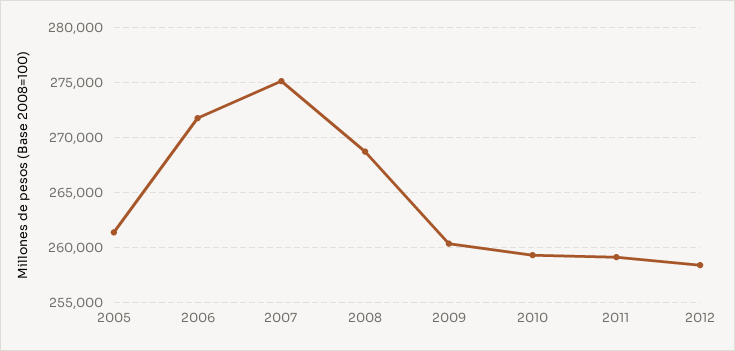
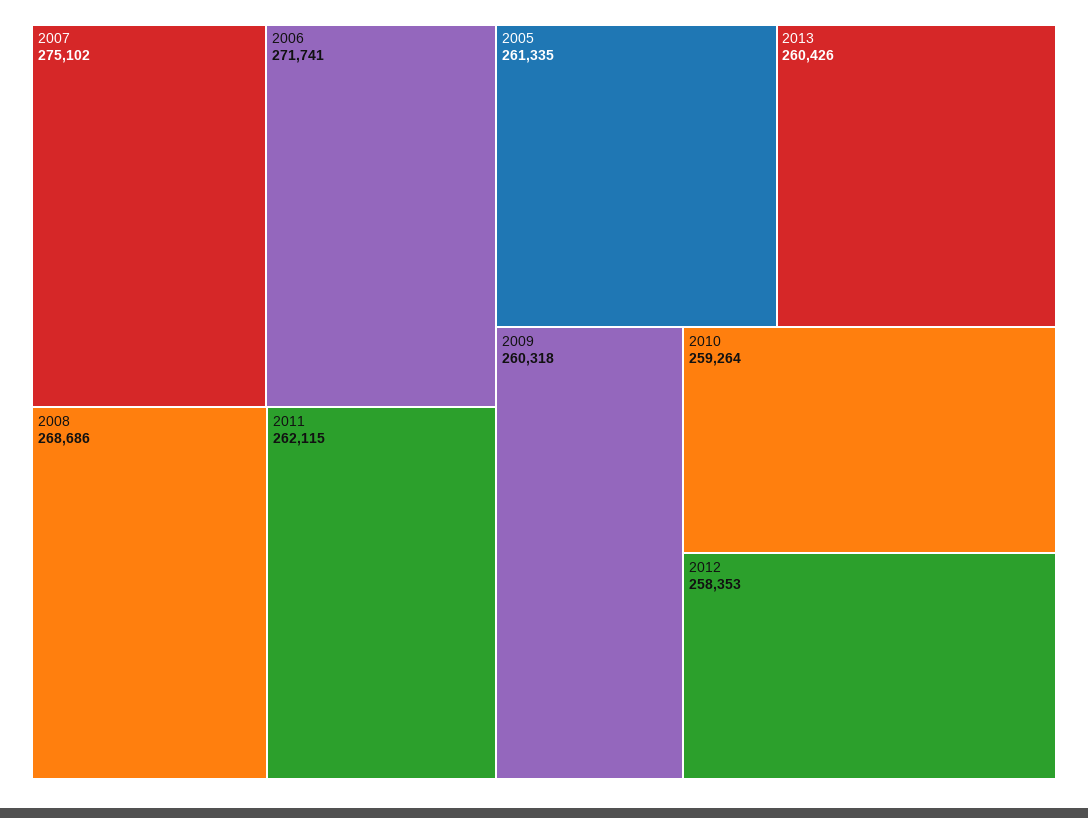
2011: 259000 -> 262115
2013: none -> 260426

